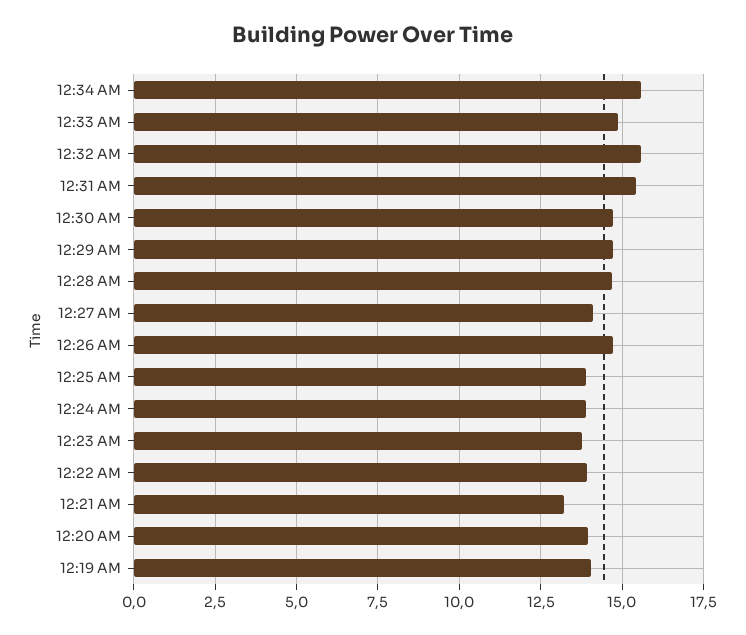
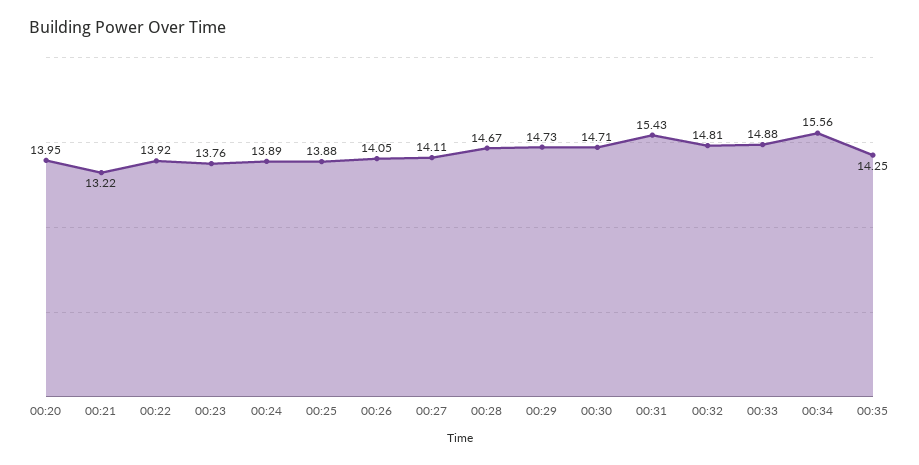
12:32 AM: 15.5 -> 14.81
12:26 AM: 14.75 -> 14.05
12:19 AM: 14 -> none
00:35: none -> 14.25

